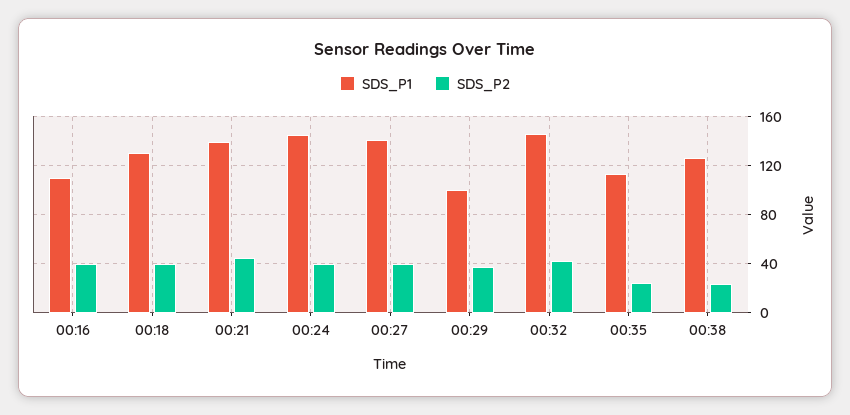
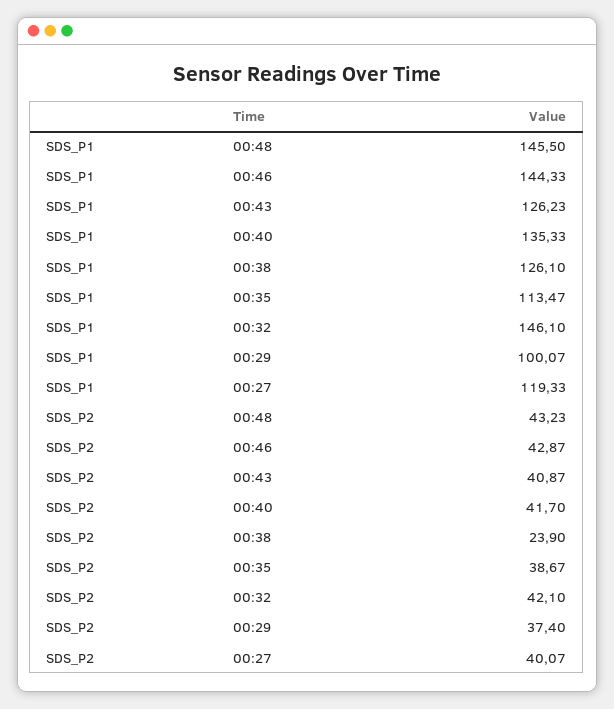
SDS_P1, 00:16: 110 -> none
SDS_P2, 00:16: 40 -> none
SDS_P1, 00:18: 130 -> none
SDS_P2, 00:18: 40 -> none
SDS_P1, 00:21: 140 -> none
SDS_P2, 00:21: 45 -> none
SDS_P1, 00:24: 145 -> none
SDS_P2, 00:24: 40 -> none
SDS_P1, 00:27: 140 -> 119.33
SDS_P2, 00:35: 25 -> 38.67
SDS_P1, 00:48: none -> 145.5
SDS_P1, 00:46: none -> 144.33
SDS_P1, 00:43: none -> 126.23
SDS_P1, 00:40: none -> 135.33
SDS_P2, 00:48: none -> 43.23
SDS_P2, 00:46: none -> 42.87
SDS_P2, 00:43: none -> 40.87
SDS_P2, 00:40: none -> 41.7

